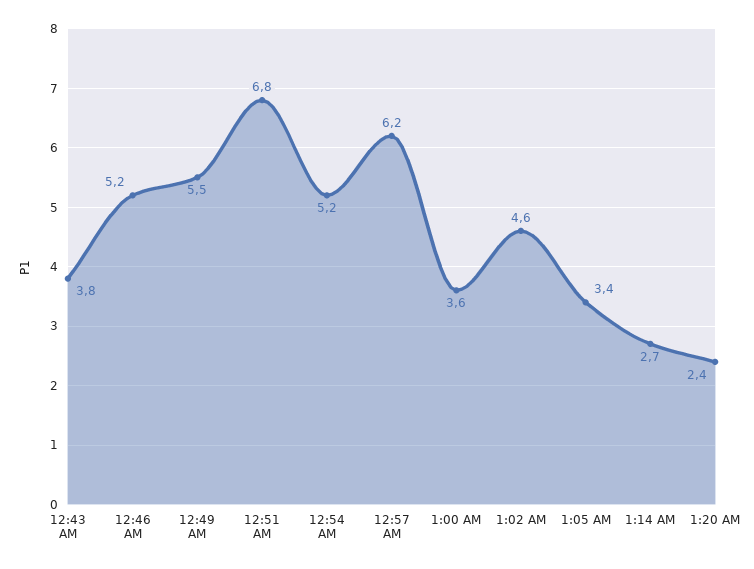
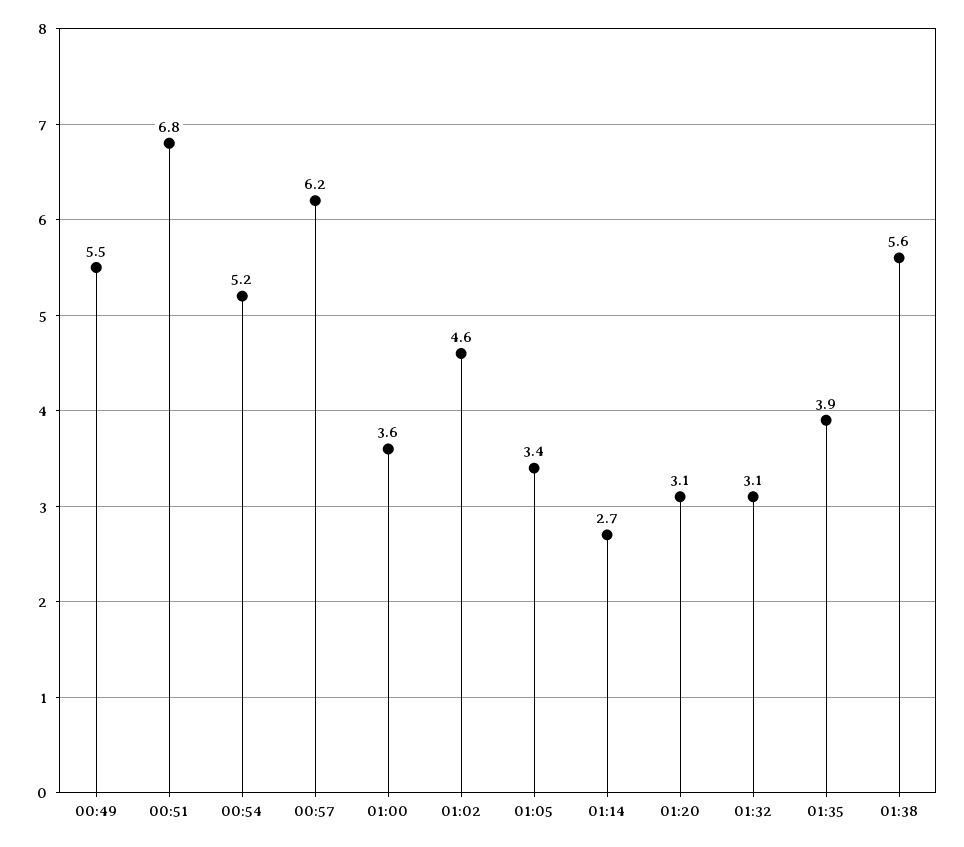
12:43 AM: 3.8 -> none
12:46 AM: 5.2 -> none
1:20 AM: 2.4 -> 3.1
01:32: none -> 3.1
01:35: none -> 3.9
01:38: none -> 5.6

